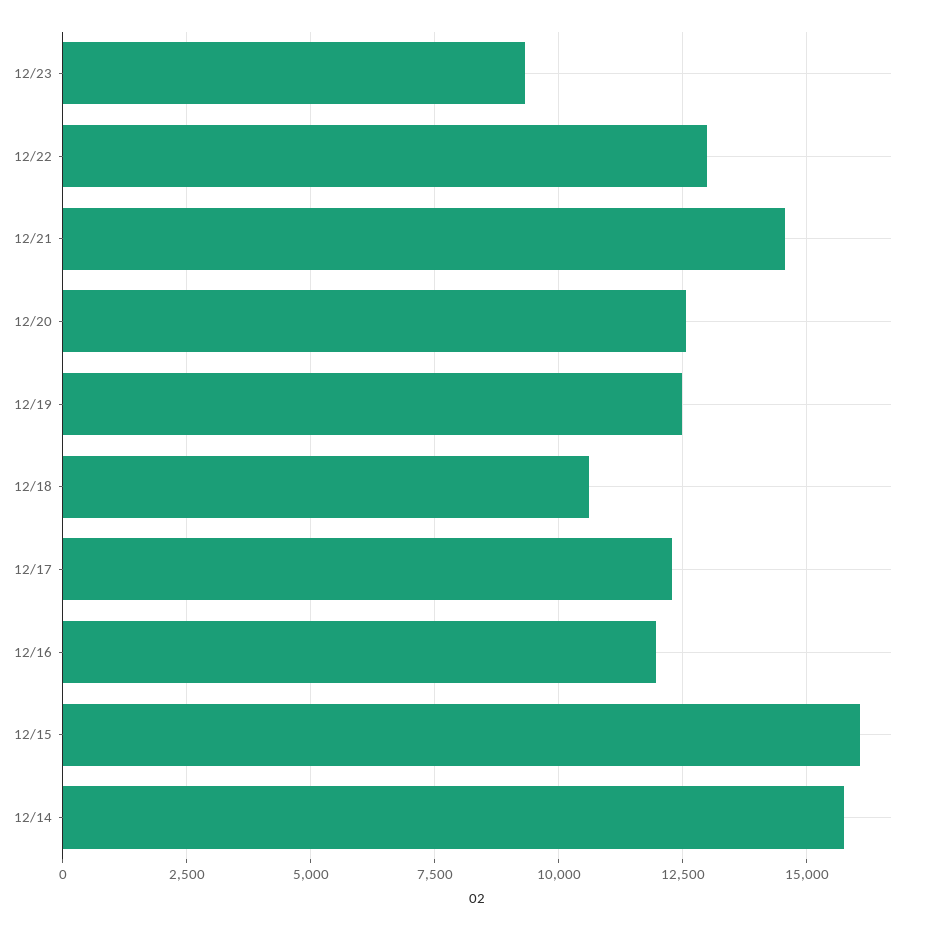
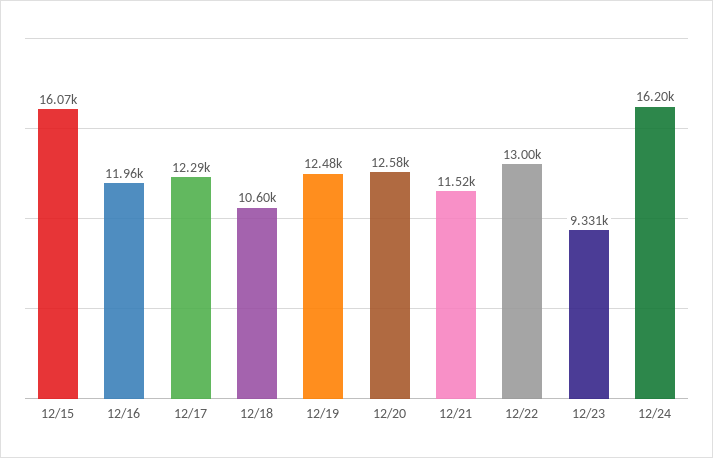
12/21: 14500 -> 11520
12/14: 15750 -> none
12/24: none -> 16200

